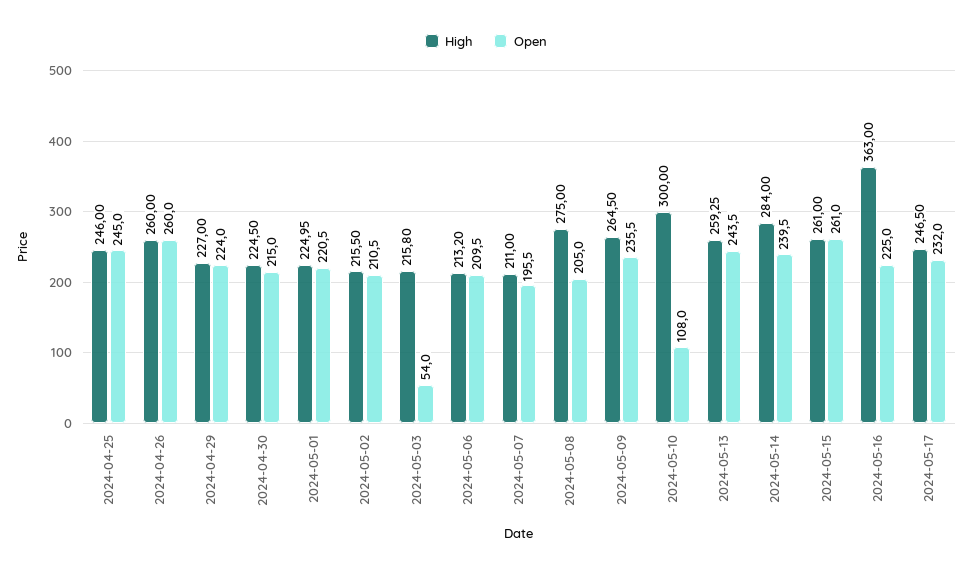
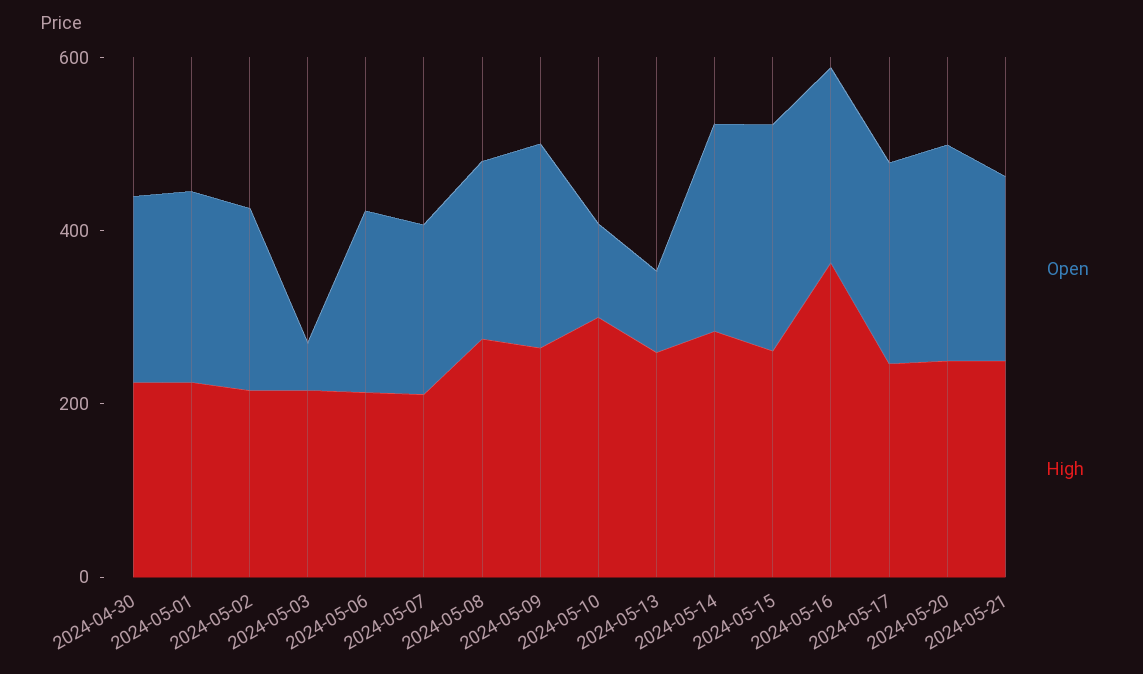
High, 2024-04-25: 246 -> none
Open, 2024-04-25: 245 -> none
High, 2024-04-26: 260 -> none
Open, 2024-04-26: 260 -> none
High, 2024-04-29: 227 -> none
Open, 2024-04-29: 224 -> none
Open, 2024-05-13: 243.5 -> 100
Open, 2024-05-20: none -> 250
High, 2024-05-20: none -> 250
Open, 2024-05-21: none -> 200
High, 2024-05-21: none -> 250

